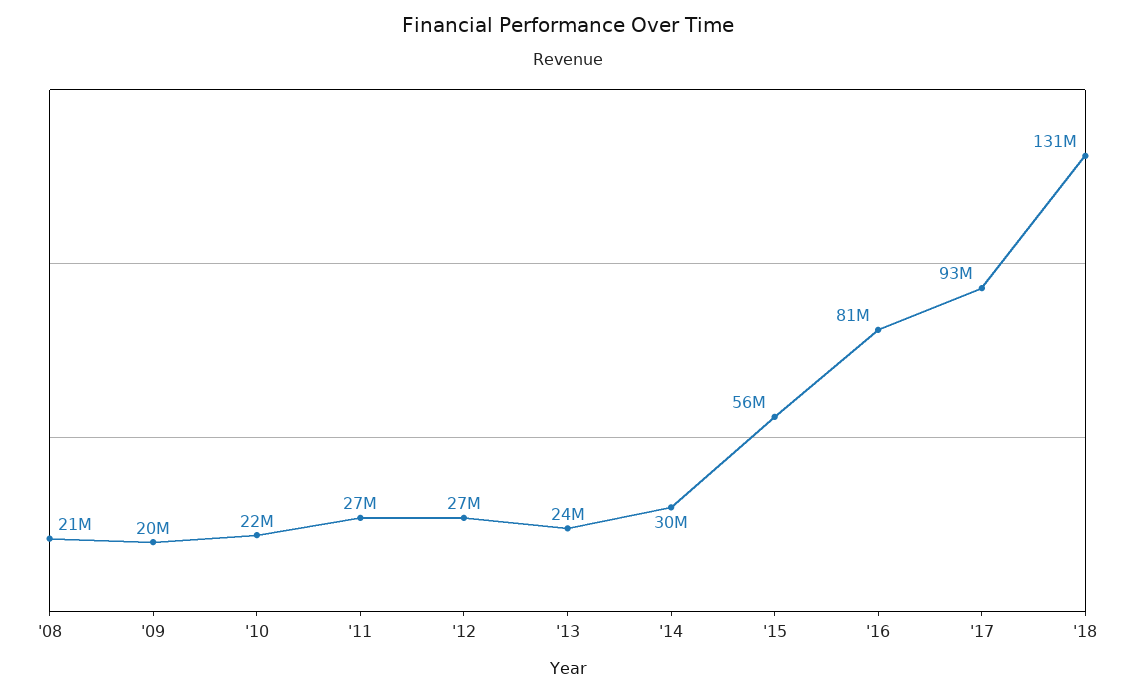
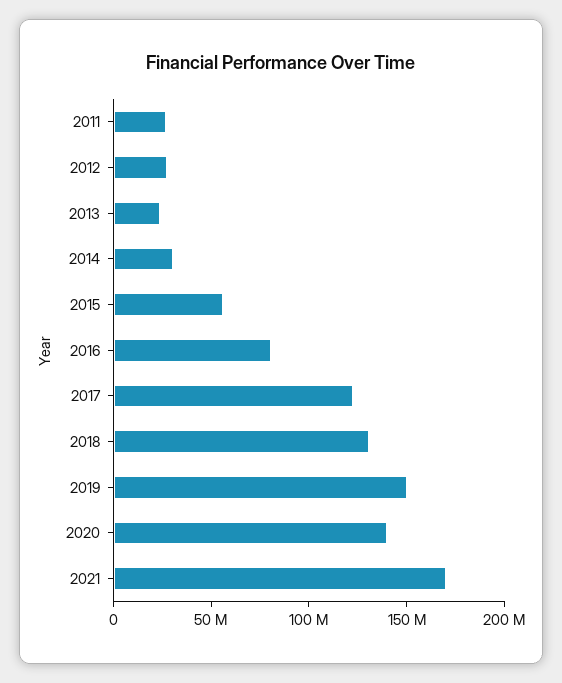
'08: 21000000 -> none
'09: 20000000 -> none
'10: 22000000 -> none
'17: 93000000 -> 120000000
2019: none -> 150000000
2020: none -> 140000000
2021: none -> 170000000

